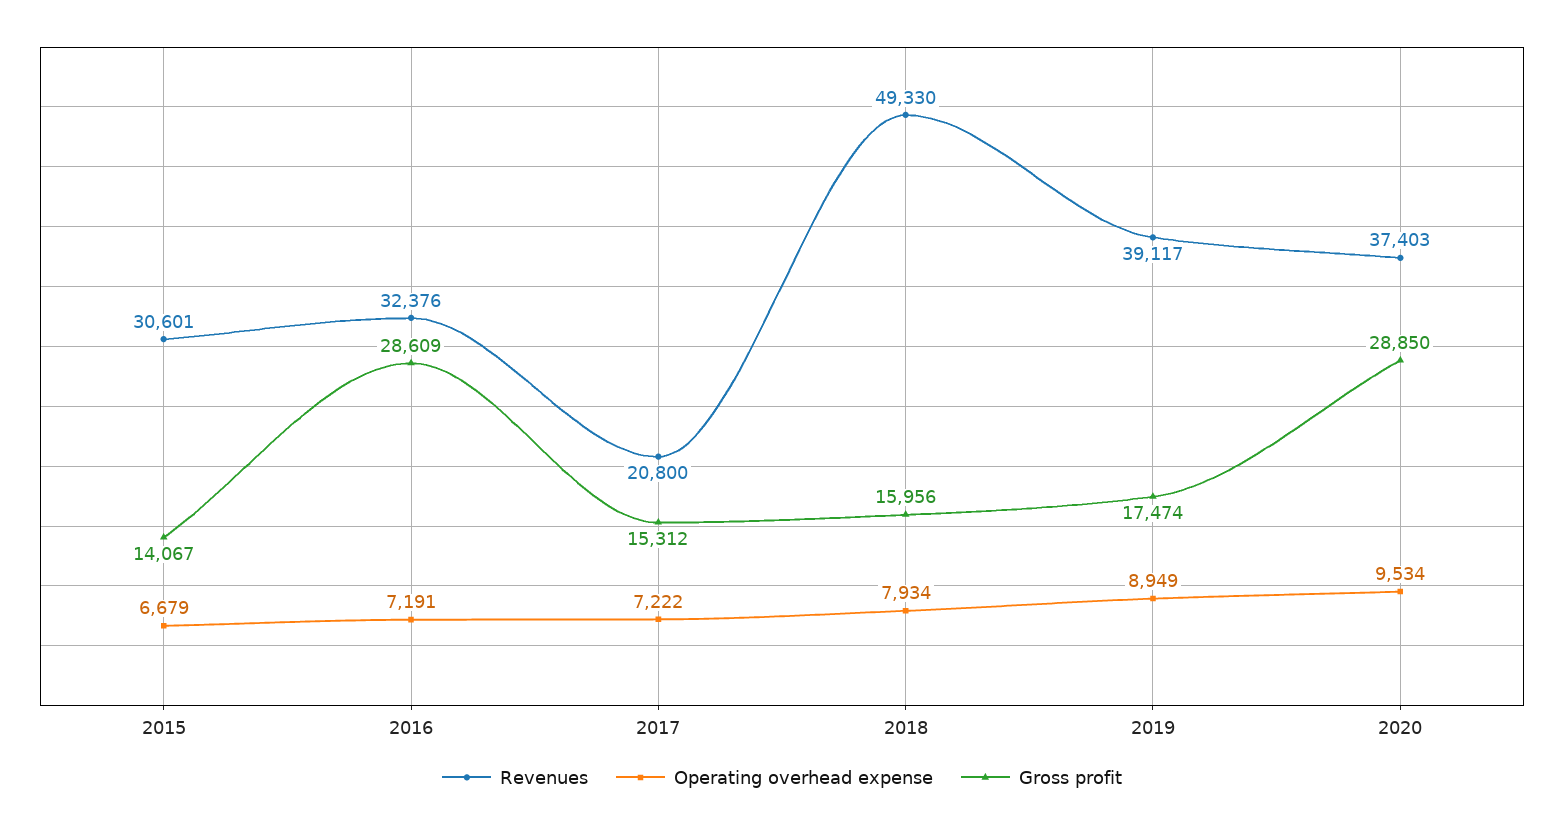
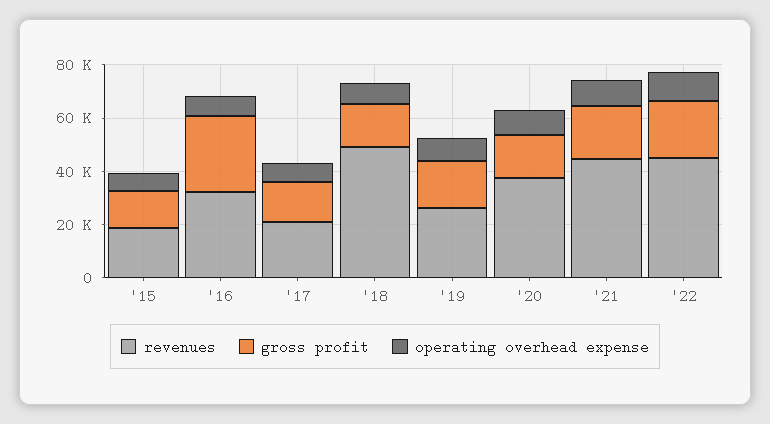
Revenues, 2015: 30601 -> 20000
Revenues, 2019: 39117 -> 25000
Gross profit, 2020: 28850 -> 15000
Revenues, '21: none -> 45000
Gross profit, '21: none -> 20000
Operating overhead expense, '21: none -> 10000
Revenues, '22: none -> 45000
Gross profit, '22: none -> 20000
Operating overhead expense, '22: none -> 10000

